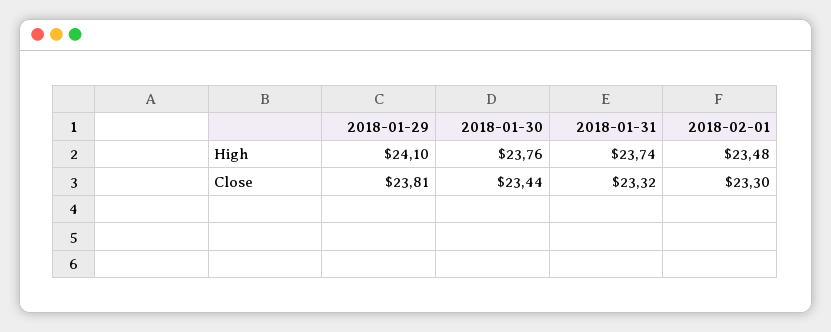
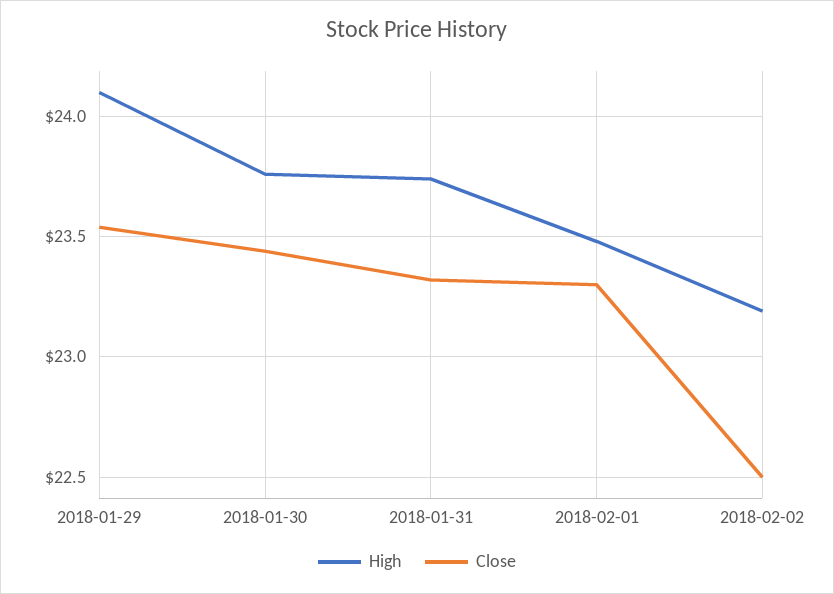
Close, 2018-01-29: 23.81 -> 23.55
High, 2018-02-02: none -> 23.2
Close, 2018-02-02: none -> 22.5

